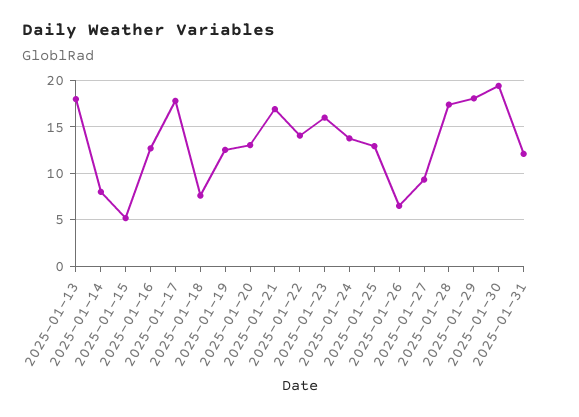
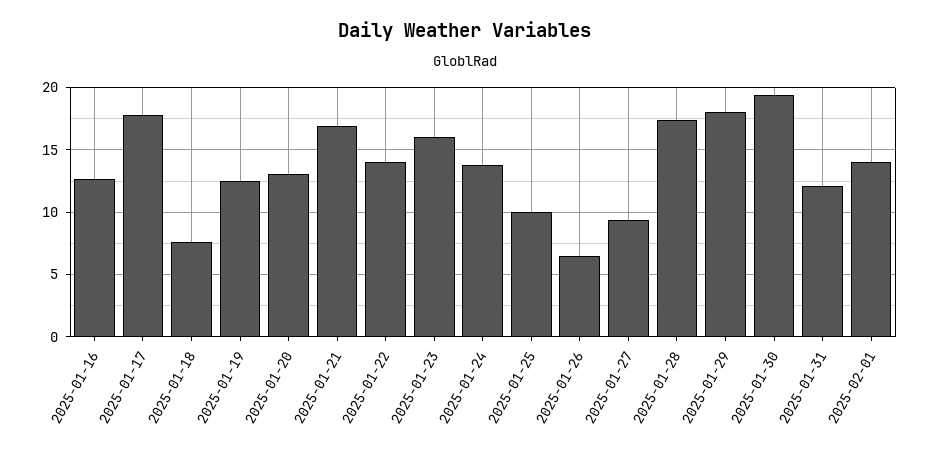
2025-01-13: 18 -> none
2025-01-14: 8 -> none
2025-01-15: 5 -> none
2025-01-25: 13 -> 10
2025-02-01: none -> 14

